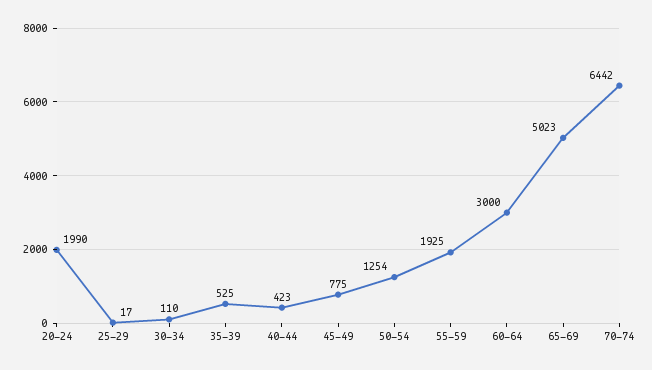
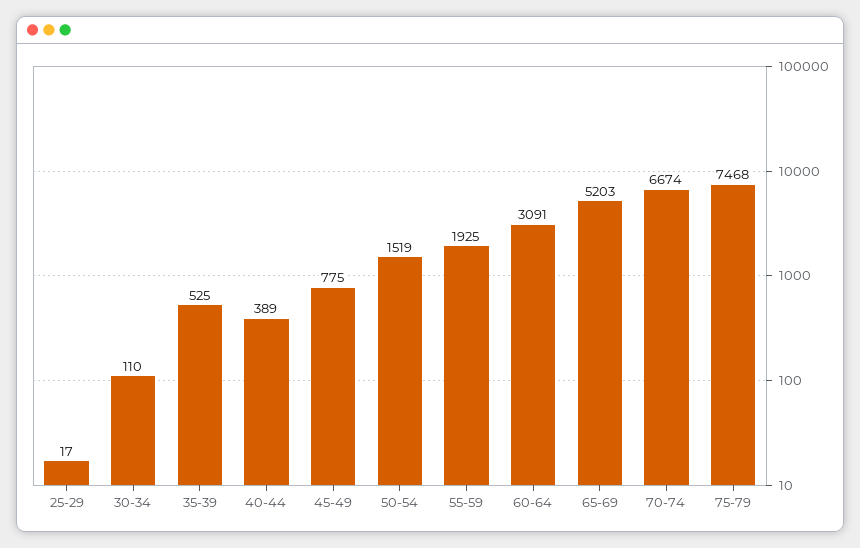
20-24: 1990 -> none
40-44: 423 -> 389
50-54: 1254 -> 1519
60-64: 3000 -> 3091
65-69: 5023 -> 5203
70-74: 6442 -> 6674
75-79: none -> 7468

